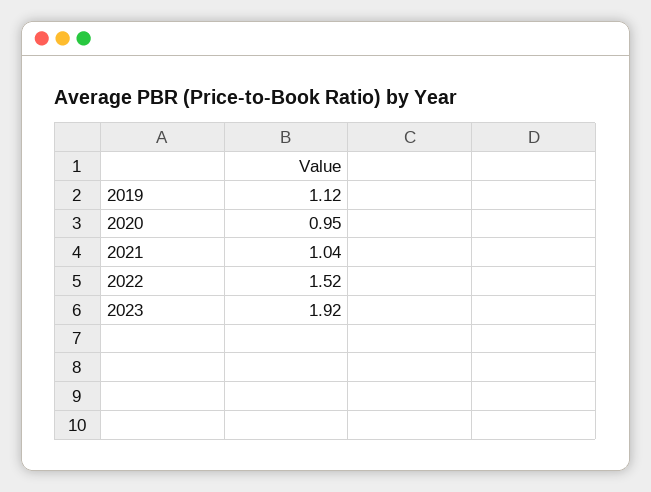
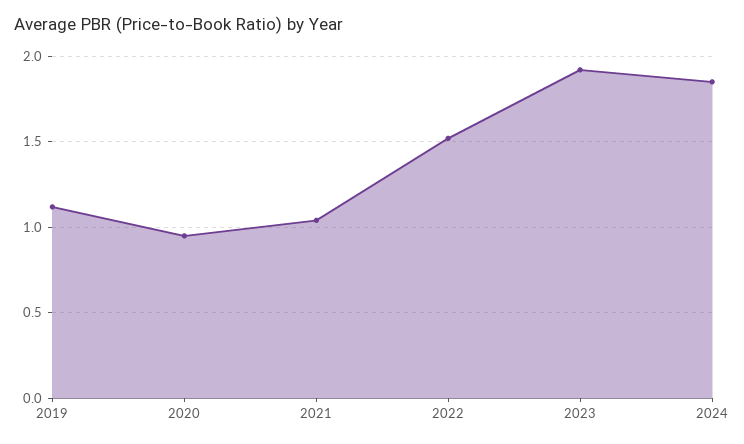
2024: none -> 1.85

